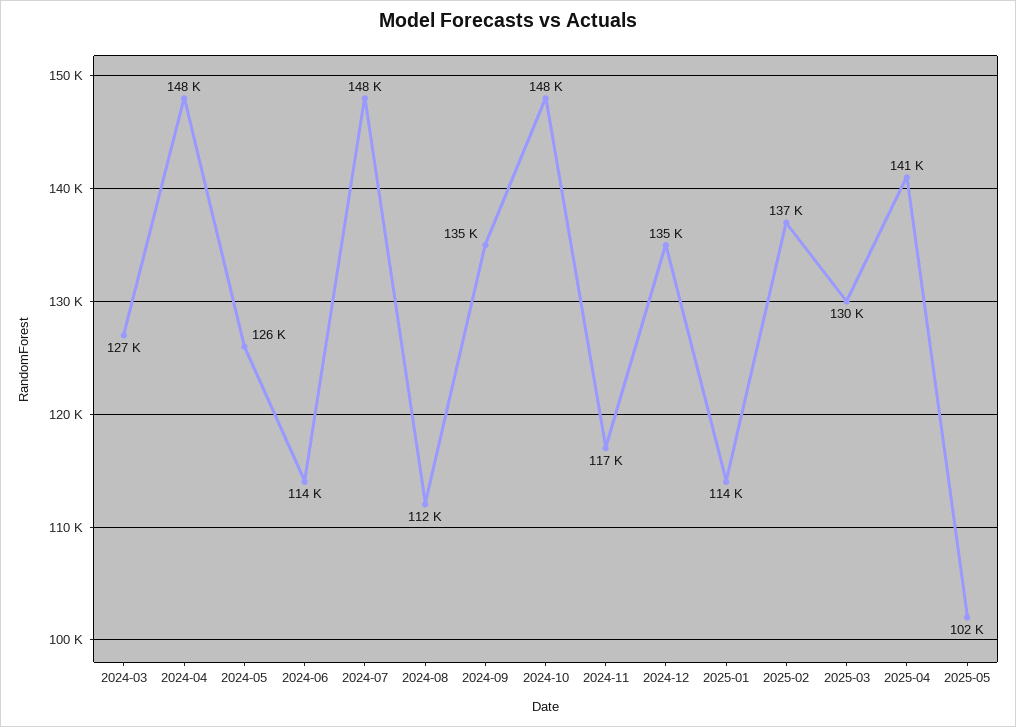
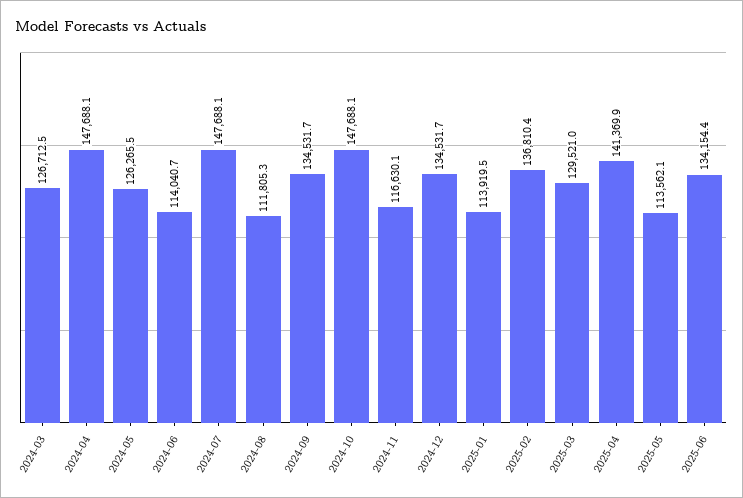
2025-05: 102000 -> 113562.1
2025-06: none -> 134154.4

